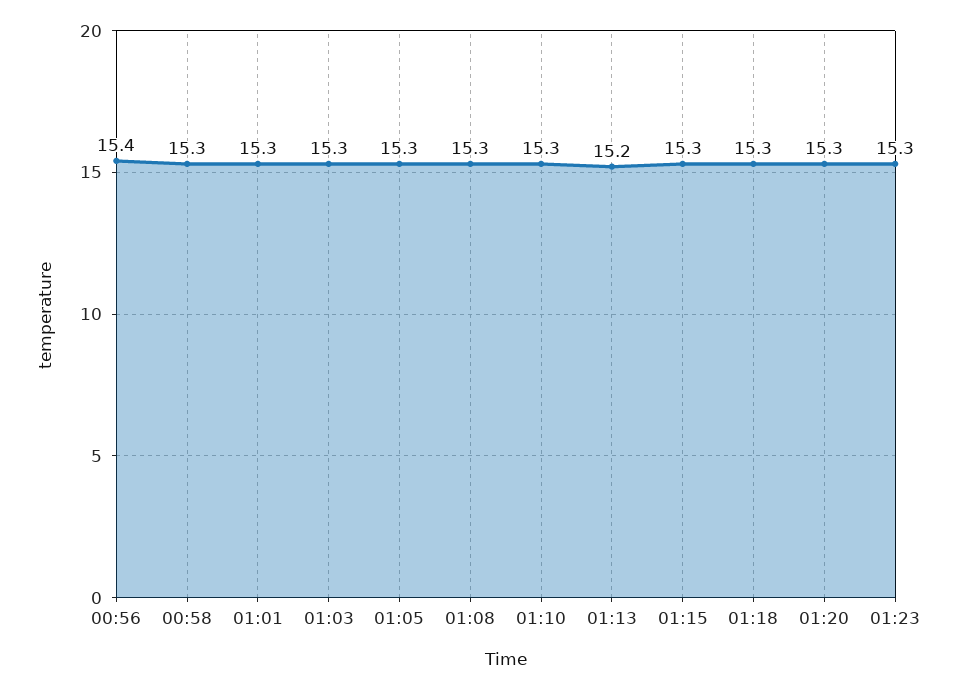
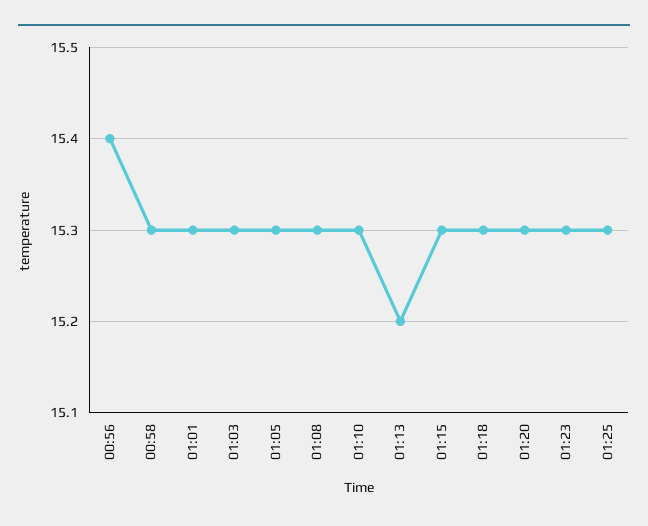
01:25: none -> 15.3

